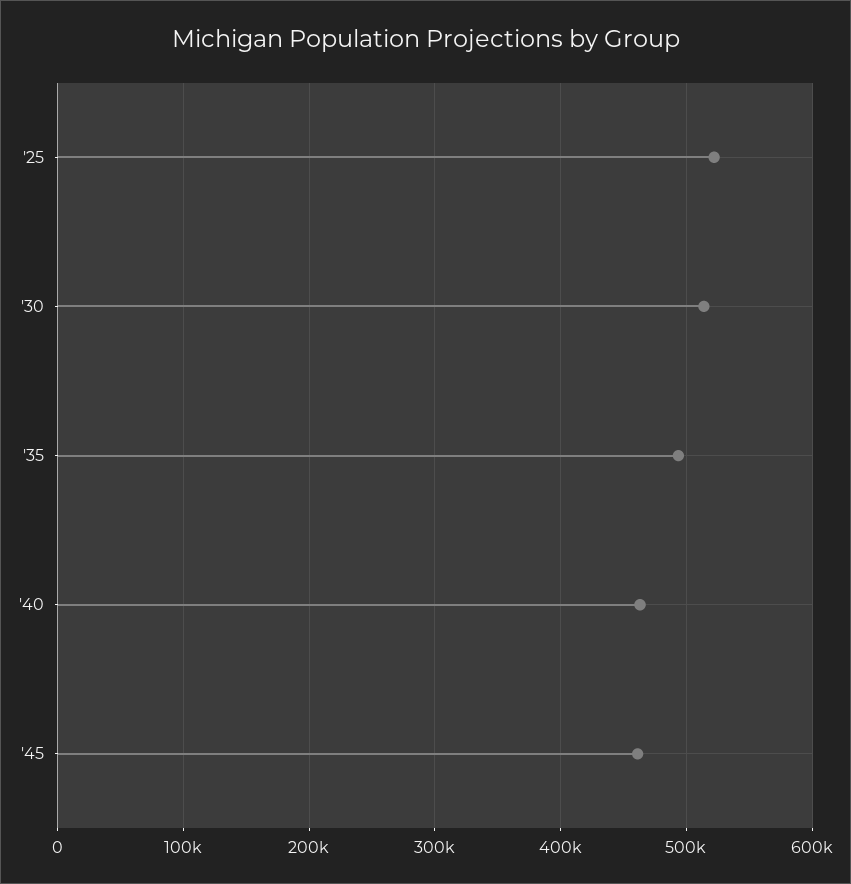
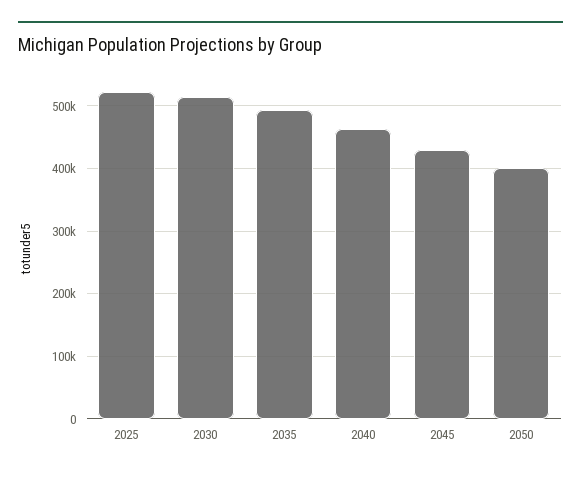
'45: 460000 -> 430000
2050: none -> 400000

